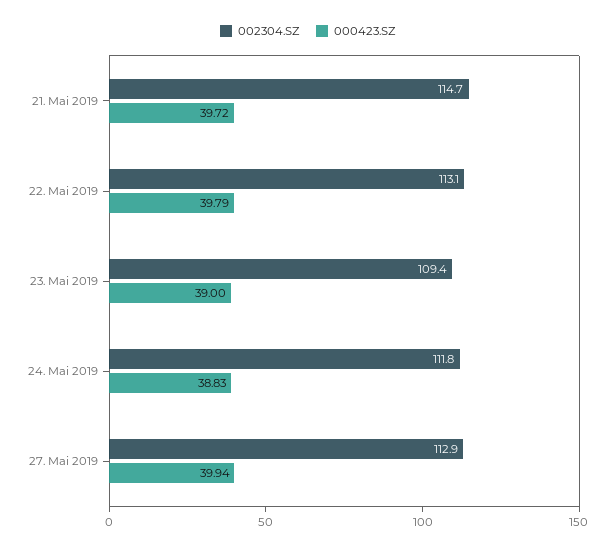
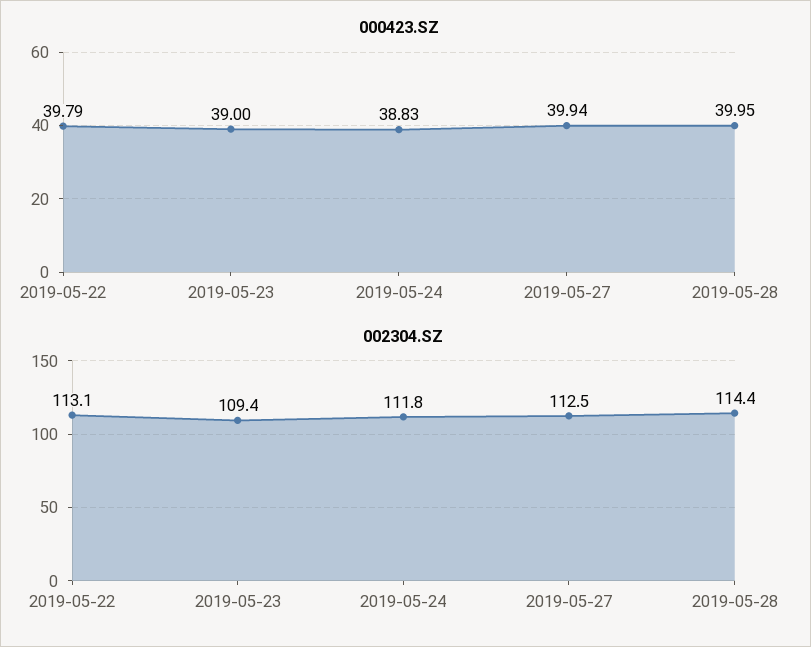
002304.SZ, 21. Mai 2019: 114.7 -> none
000423.SZ, 21. Mai 2019: 39.72 -> none
002304.SZ, 27. Mai 2019: 112.9 -> 112.5
000423.SZ, 2019-05-28: none -> 39.95
002304.SZ, 2019-05-28: none -> 114.4

